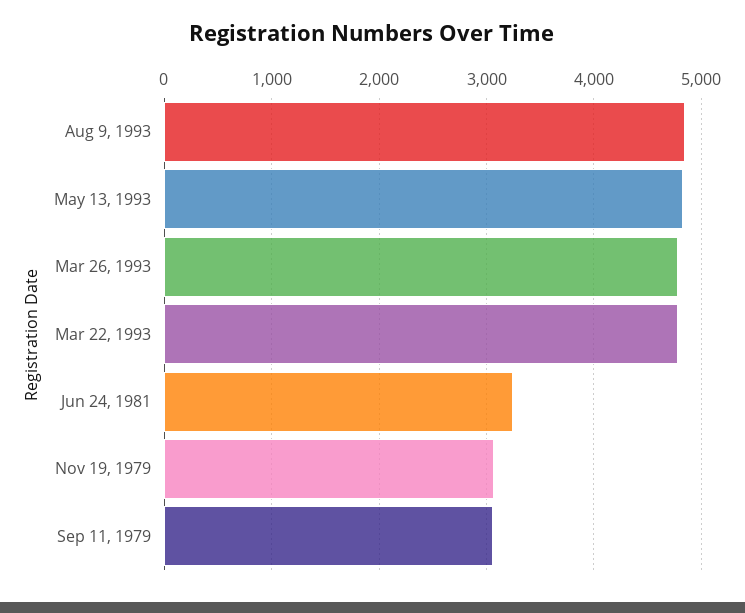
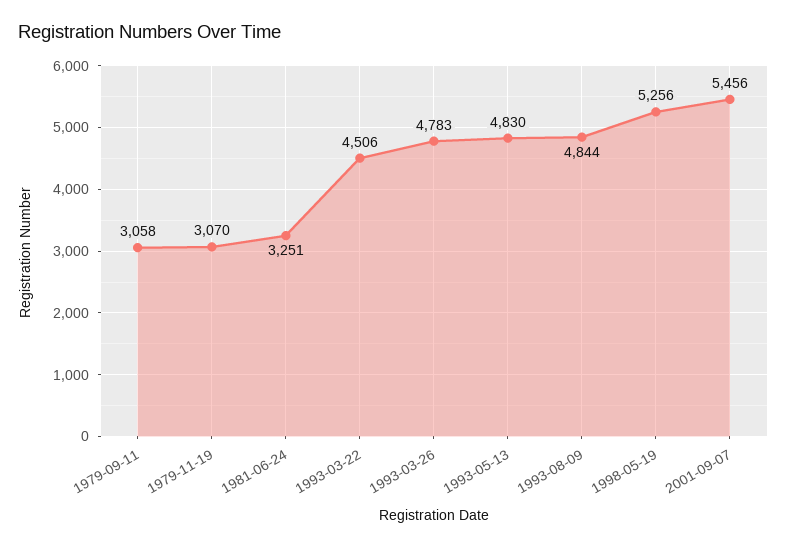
Mar 22, 1993: 4800 -> 4506
1998-05-19: none -> 5256
2001-09-07: none -> 5456

